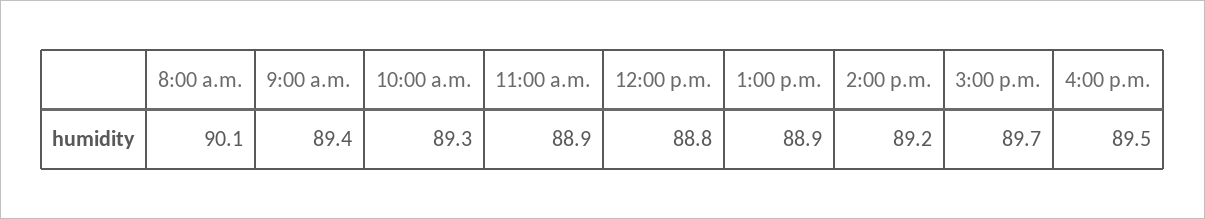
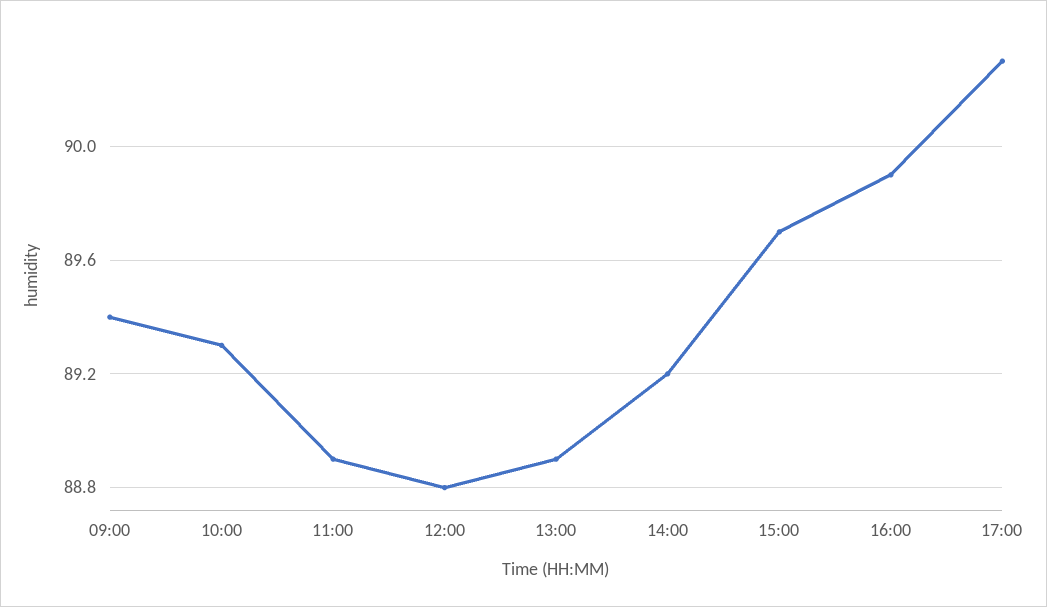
8:00 a.m.: 90.1 -> none
4:00 p.m.: 89.5 -> 89.9
17:00: none -> 90.3

